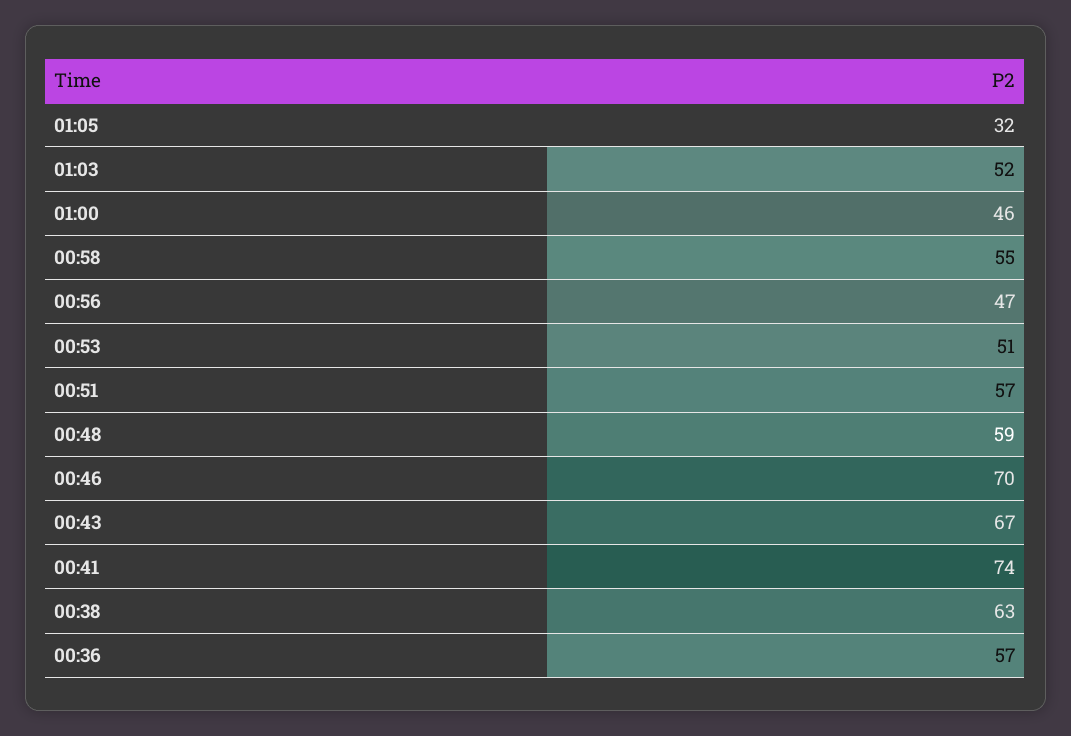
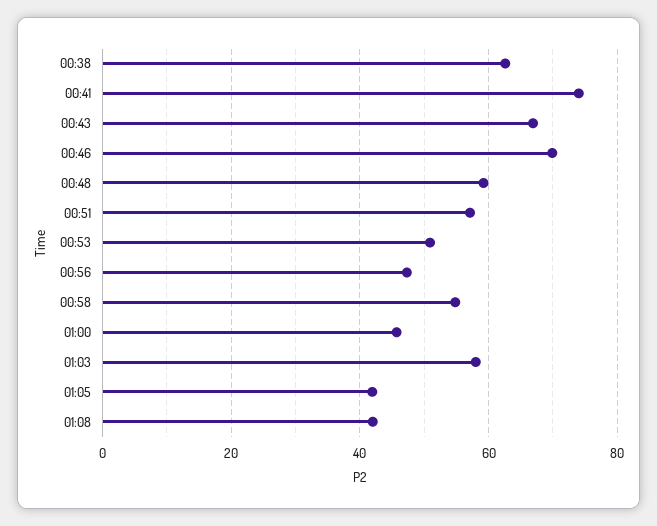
01:05: 32 -> 42
01:03: 52 -> 58
00:36: 57 -> none
01:08: none -> 42

